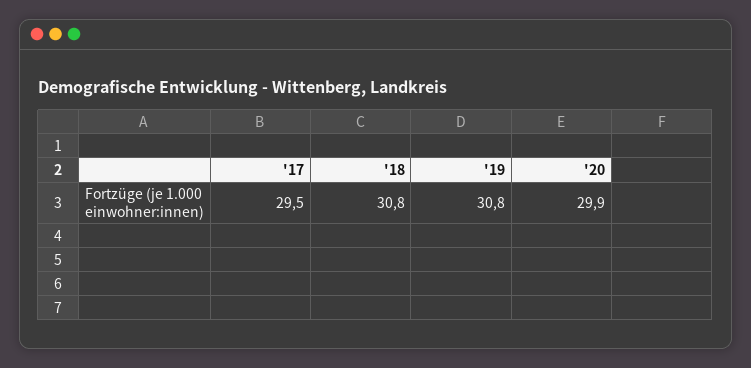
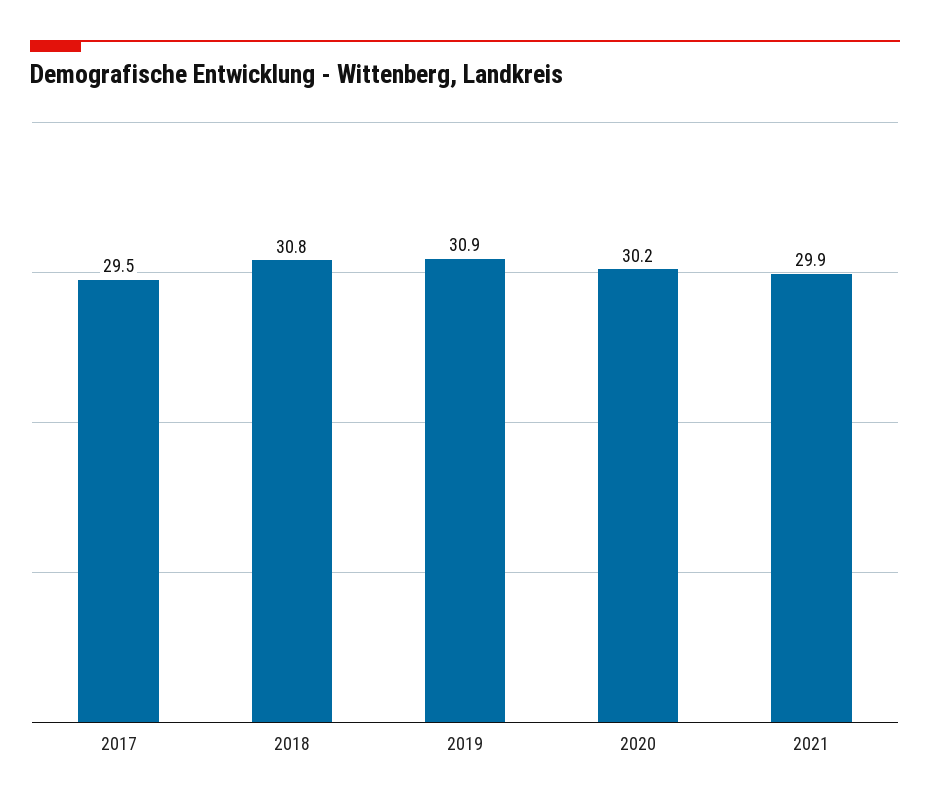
'19: 30.8 -> 30.9
'20: 29.9 -> 30.2
2021: none -> 29.9

